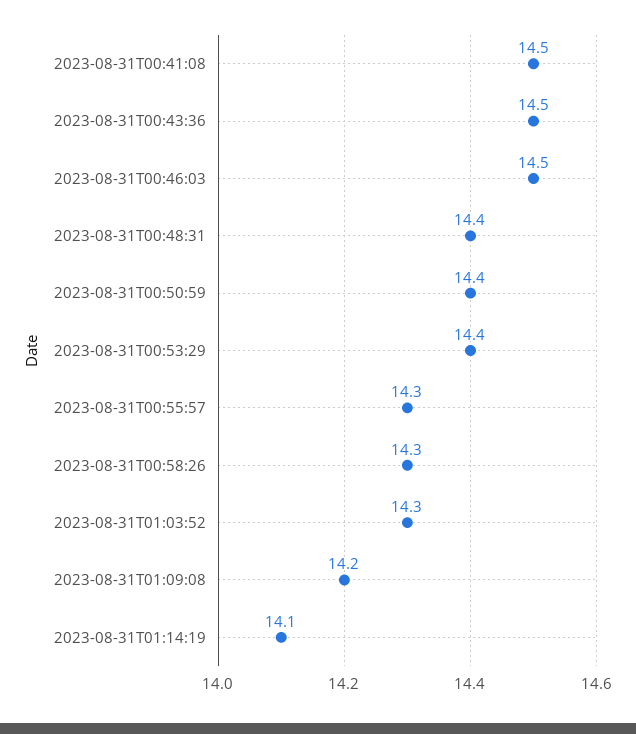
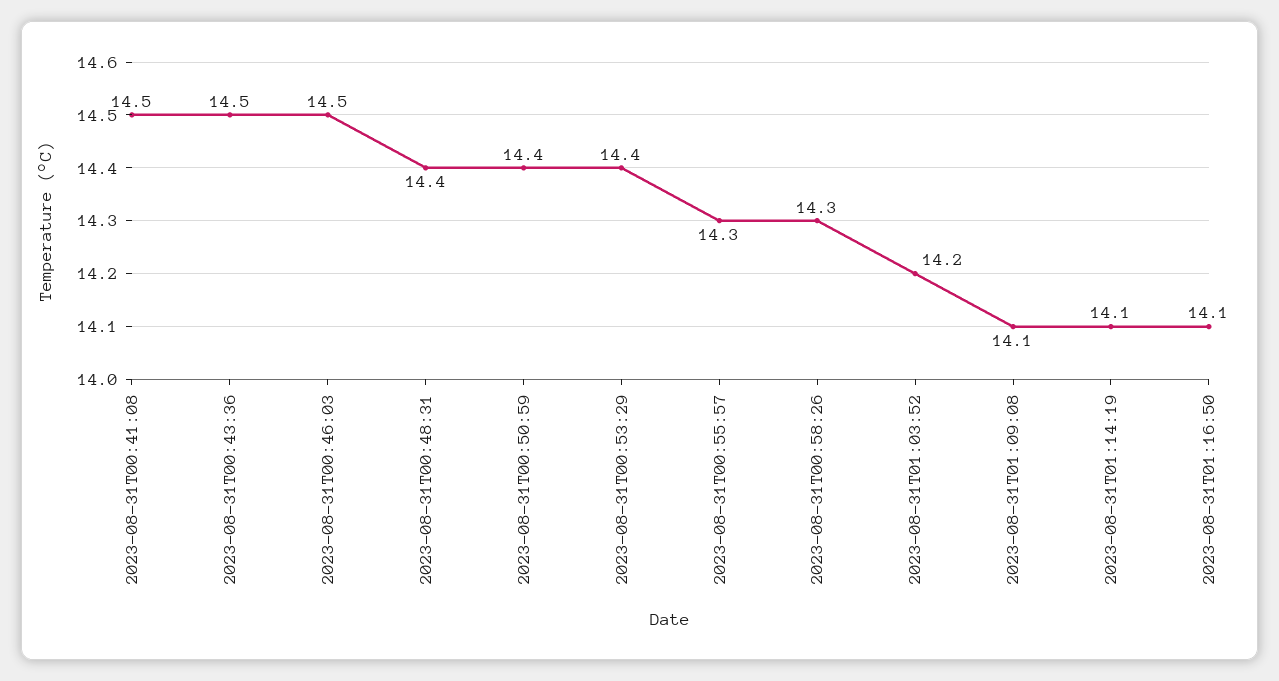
2023-08-31T01:03:52: 14.3 -> 14.2
2023-08-31T01:09:08: 14.2 -> 14.1
2023-08-31T01:16:50: none -> 14.1

